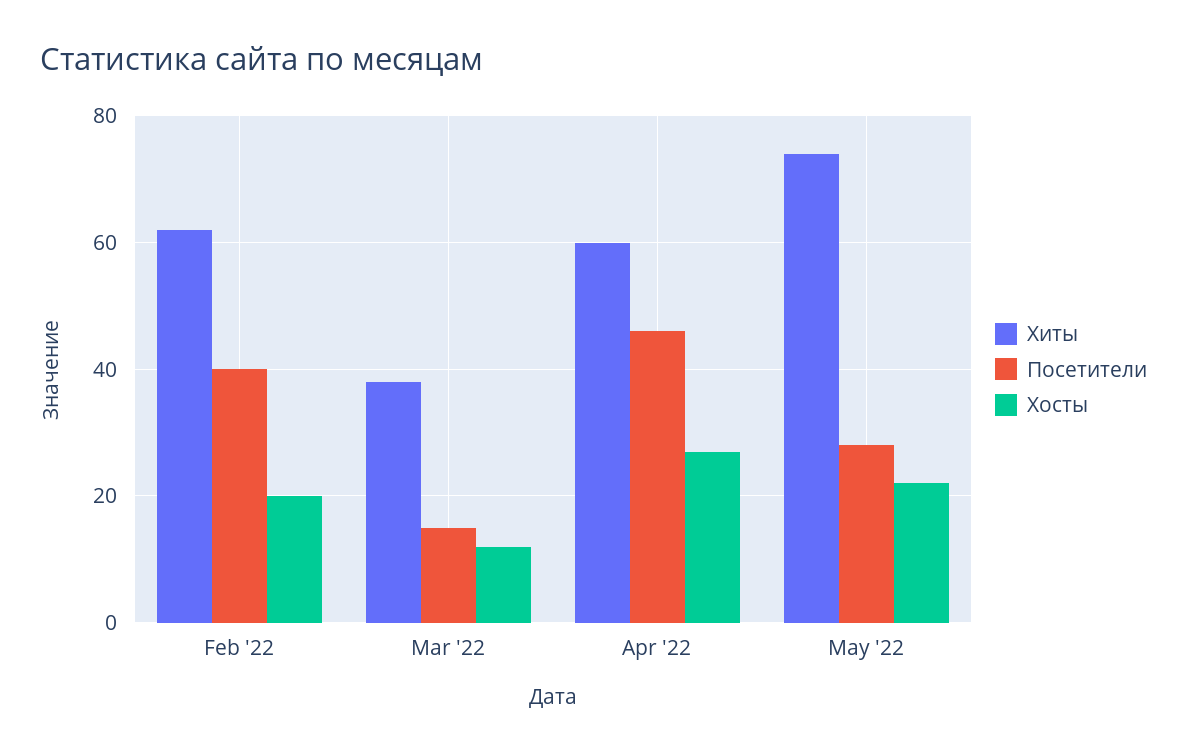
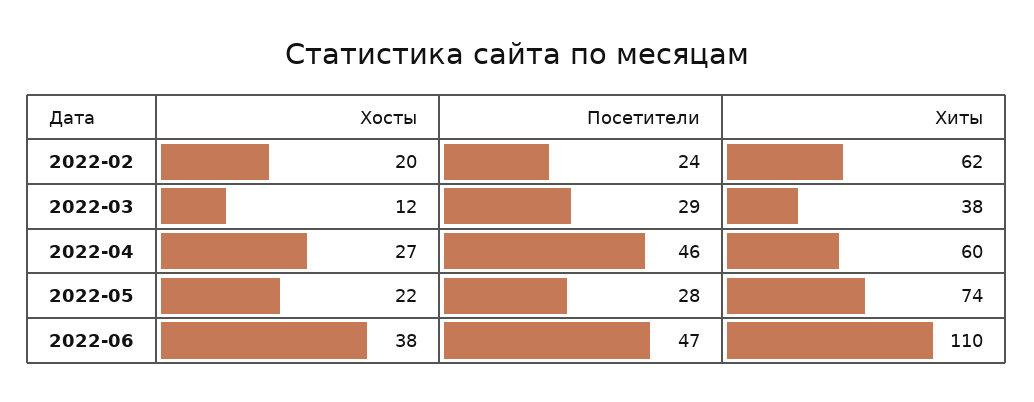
Посетители, Feb '22: 40 -> 24
Посетители, Mar '22: 15 -> 29
Хосты, 2022-06: none -> 38
Посетители, 2022-06: none -> 47
Хиты, 2022-06: none -> 110

